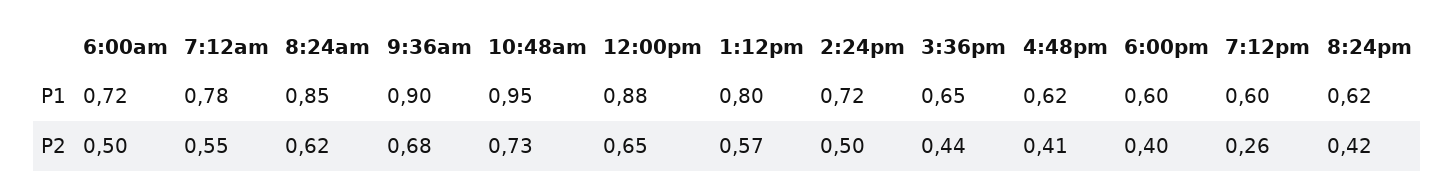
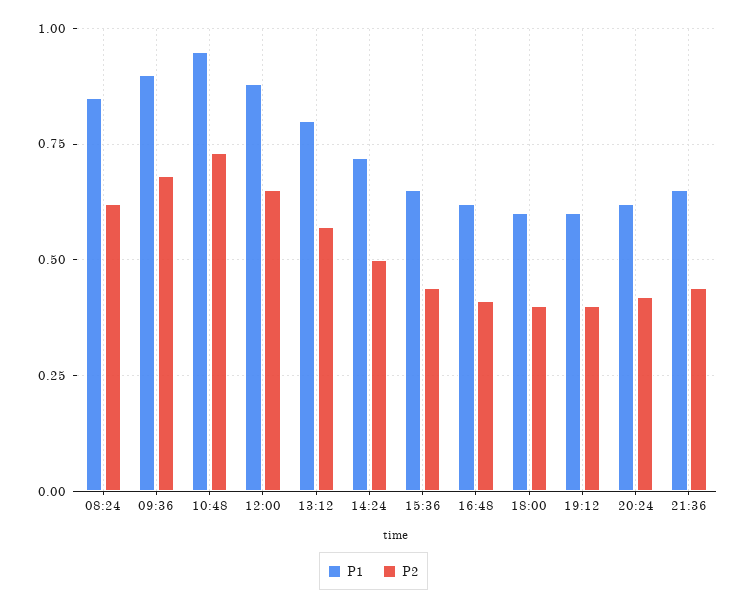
P1, 6:00am: 0.72 -> none
P1, 7:12am: 0.78 -> none
P2, 6:00am: 0.5 -> none
P2, 7:12am: 0.55 -> none
P2, 7:12pm: 0.26 -> 0.4
P1, 21:36: none -> 0.65
P2, 21:36: none -> 0.45

